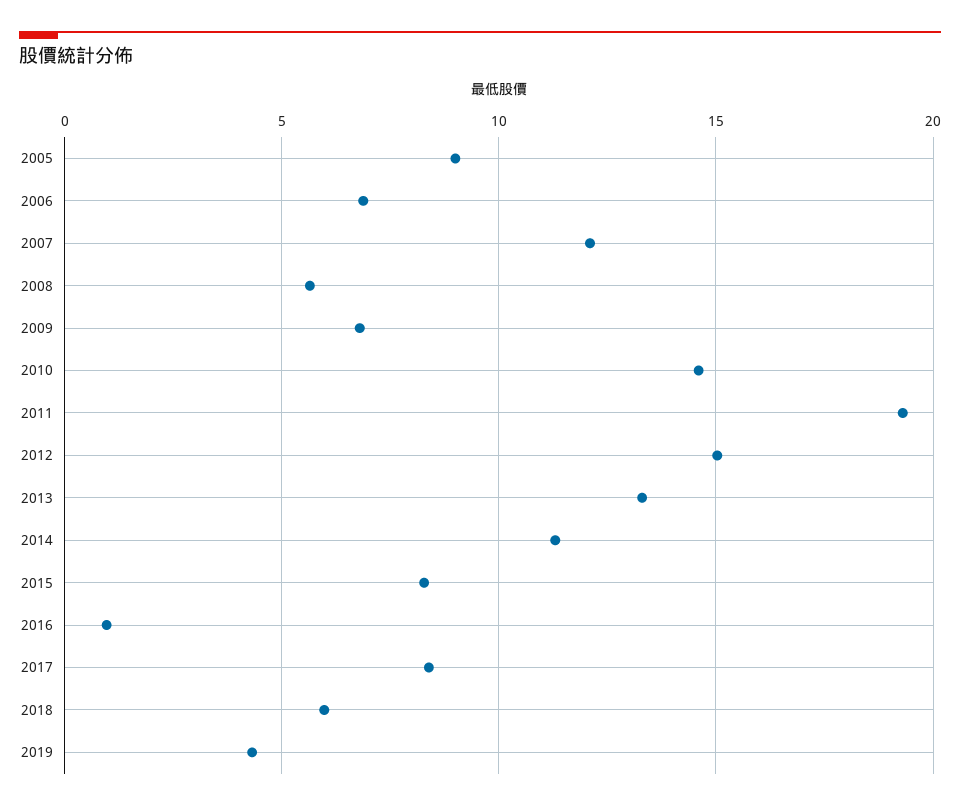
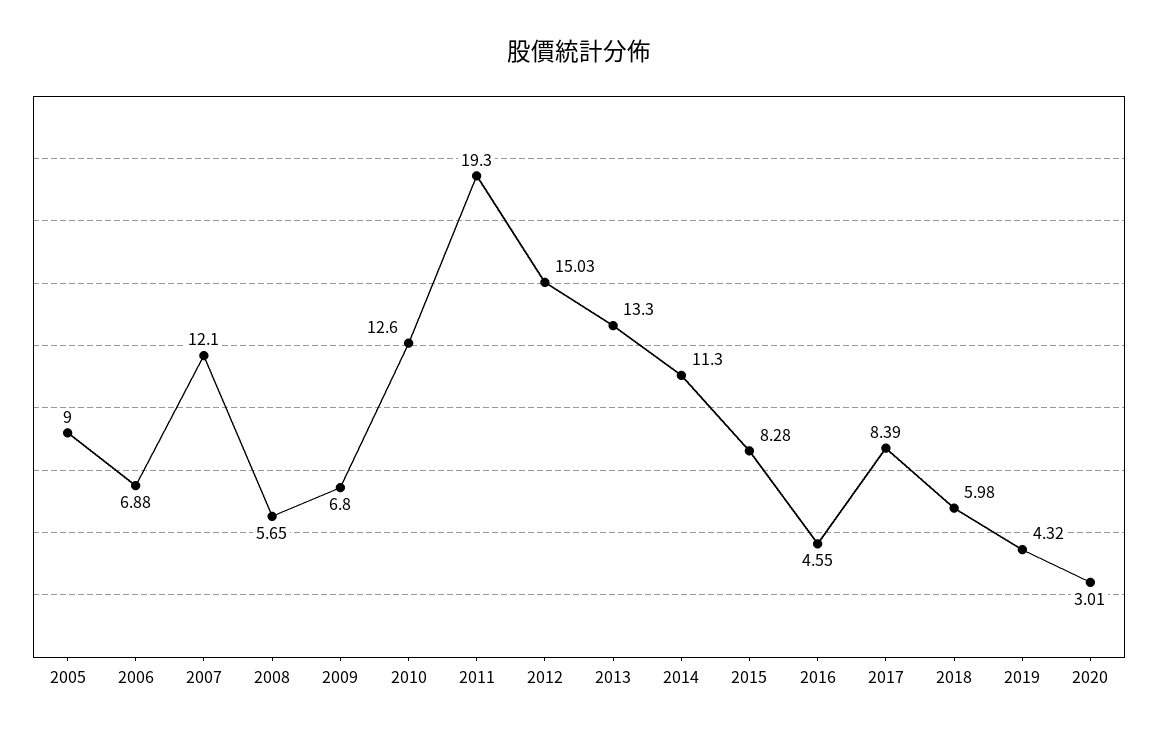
2010: 14.5 -> 12.6
2016: 1 -> 4.55
2020: none -> 3.01

